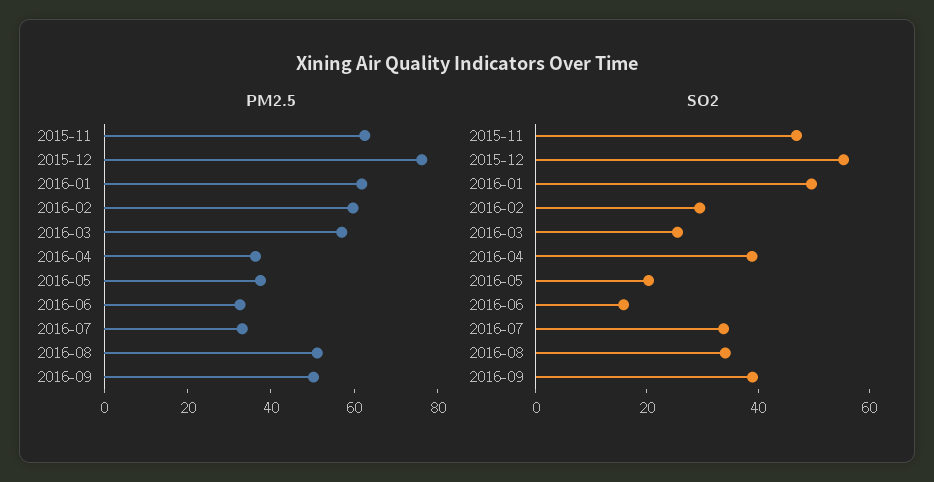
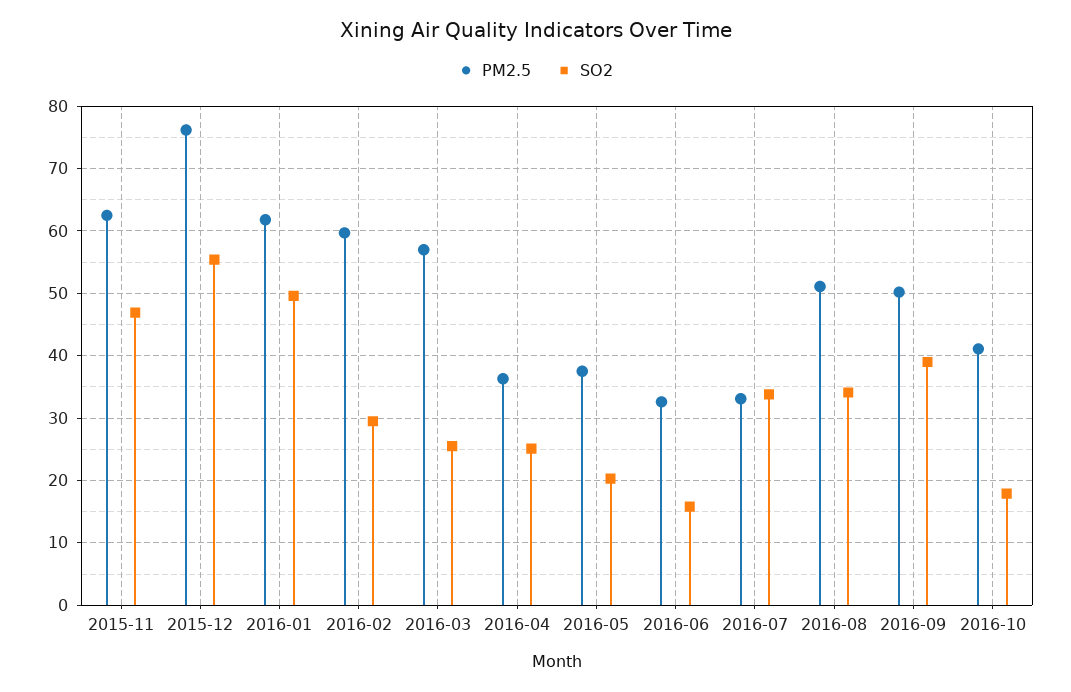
SO2, 2016-04: 40 -> 25
PM2.5, 2016-10: none -> 41
SO2, 2016-10: none -> 18

